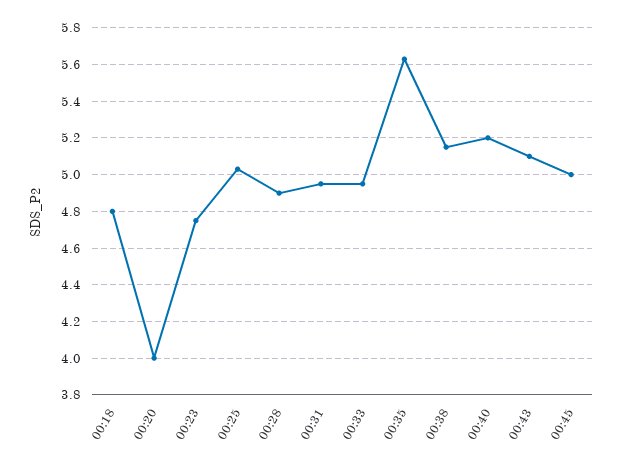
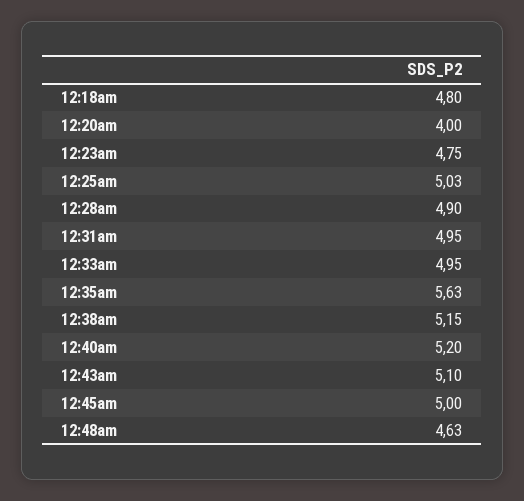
12:48am: none -> 4.63

